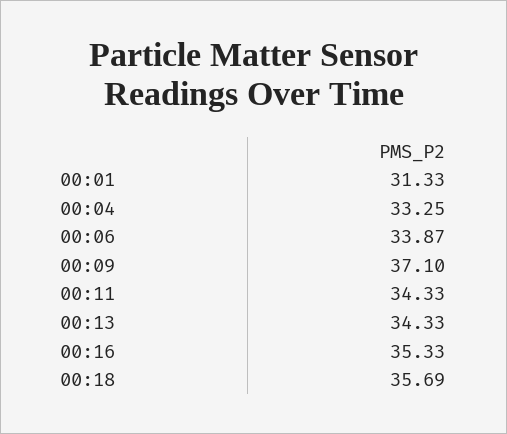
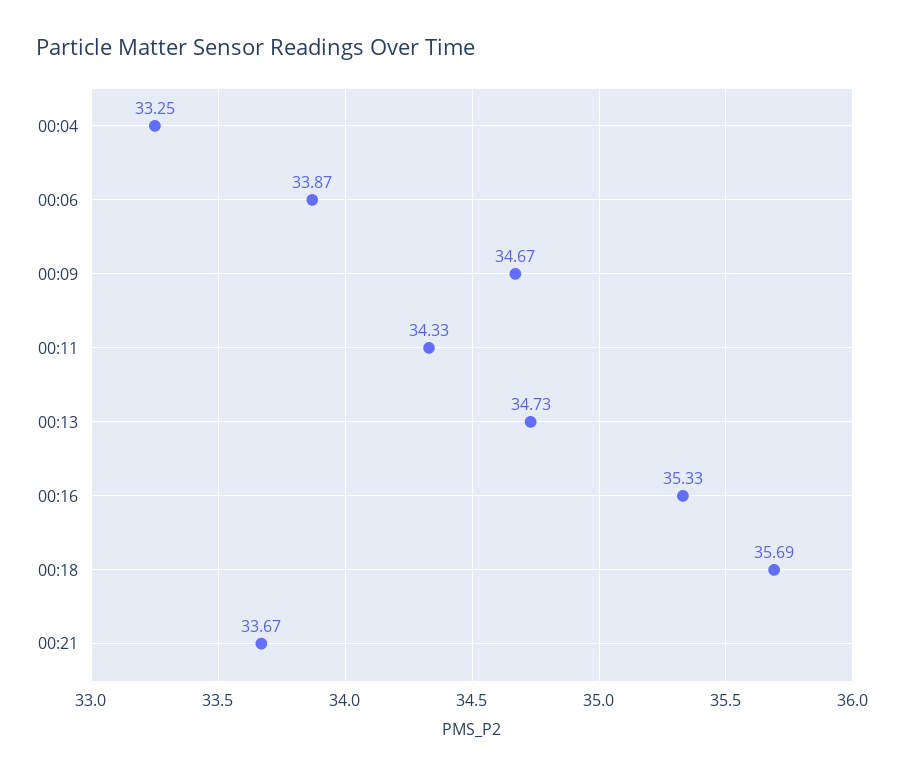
00:01: 31.33 -> none
00:09: 37.1 -> 34.67
00:13: 34.33 -> 34.73
00:21: none -> 33.67

